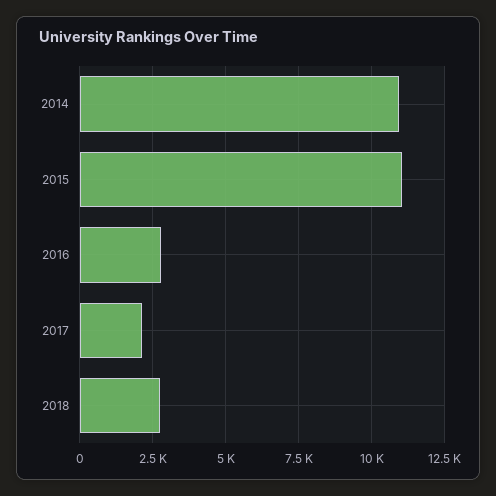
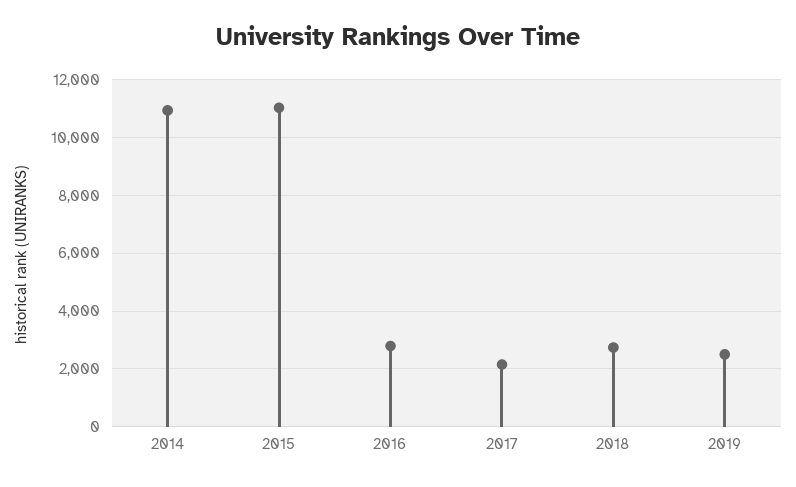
2019: none -> 2500

